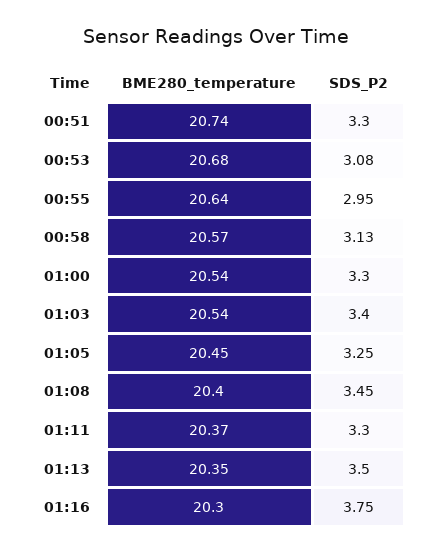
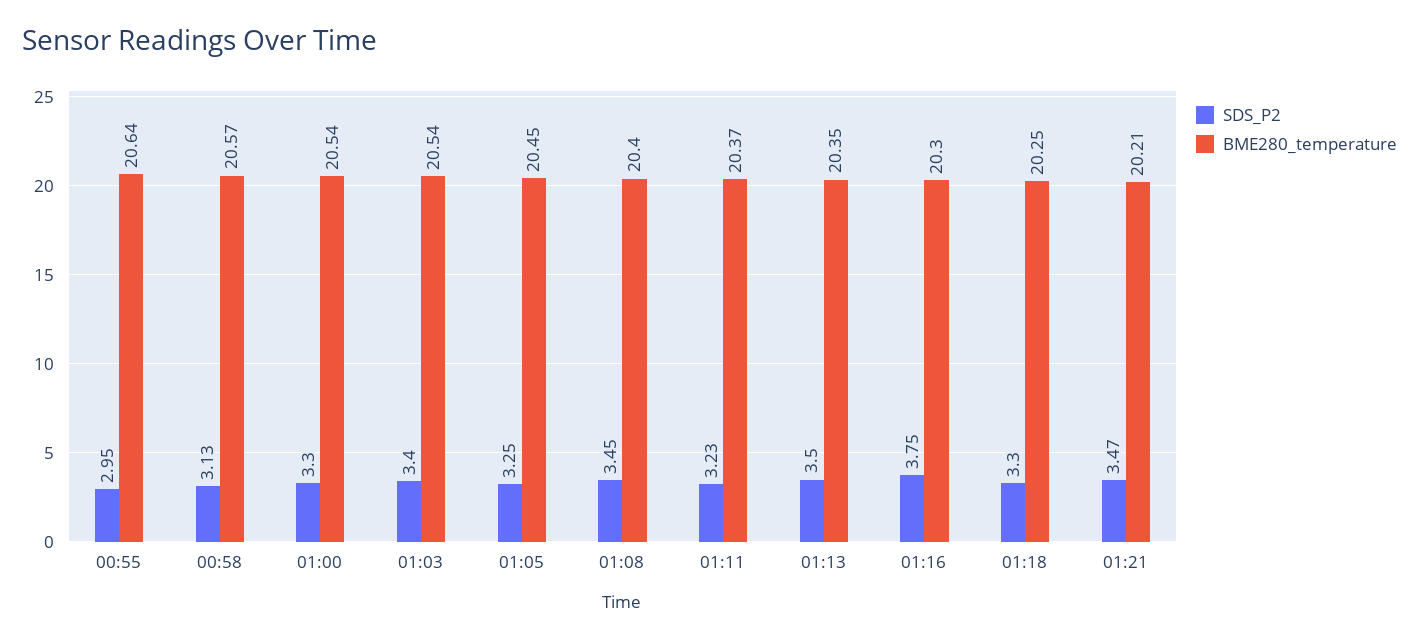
BME280_temperature, 00:51: 20.74 -> none
SDS_P2, 00:51: 3.3 -> none
BME280_temperature, 00:53: 20.68 -> none
SDS_P2, 00:53: 3.08 -> none
SDS_P2, 01:11: 3.3 -> 3.23
SDS_P2, 01:18: none -> 3.3
BME280_temperature, 01:18: none -> 20.25
SDS_P2, 01:21: none -> 3.47
BME280_temperature, 01:21: none -> 20.21

